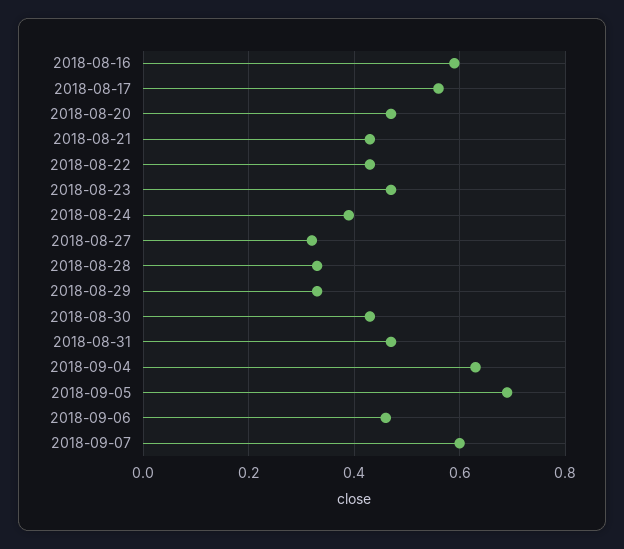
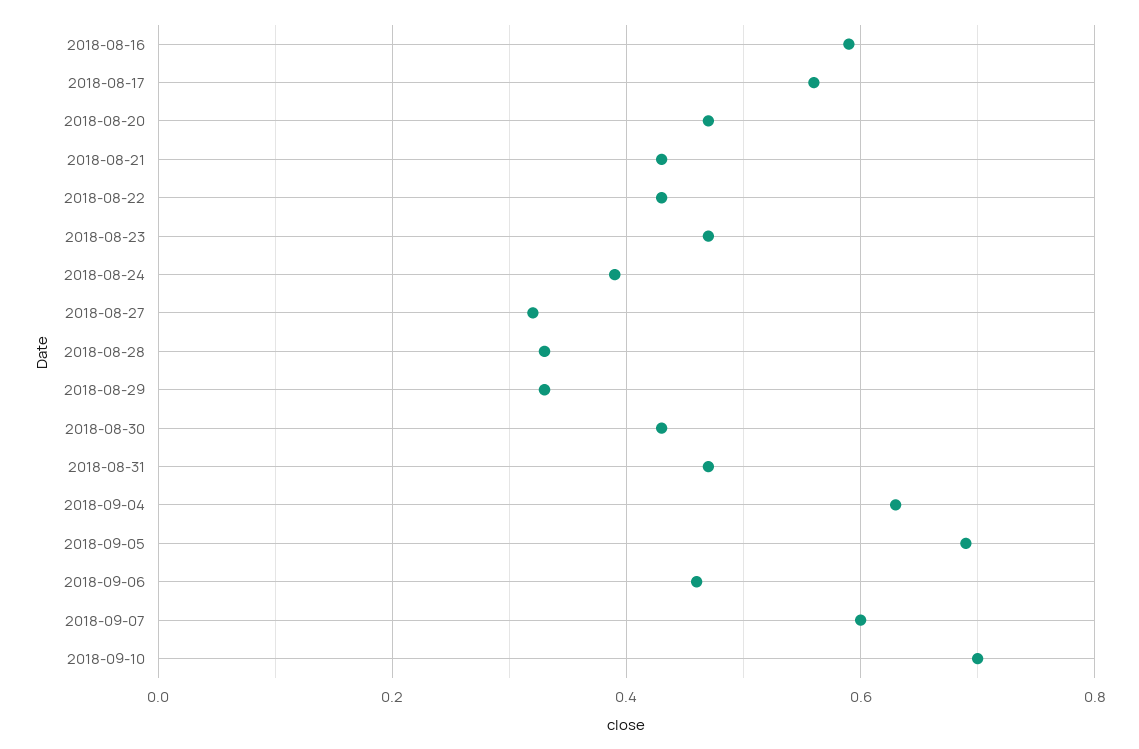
2018-09-10: none -> 0.7

